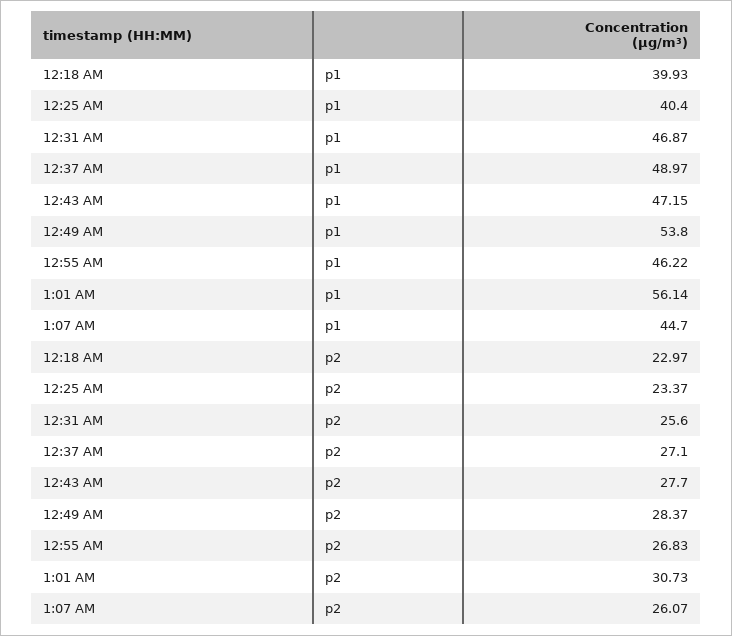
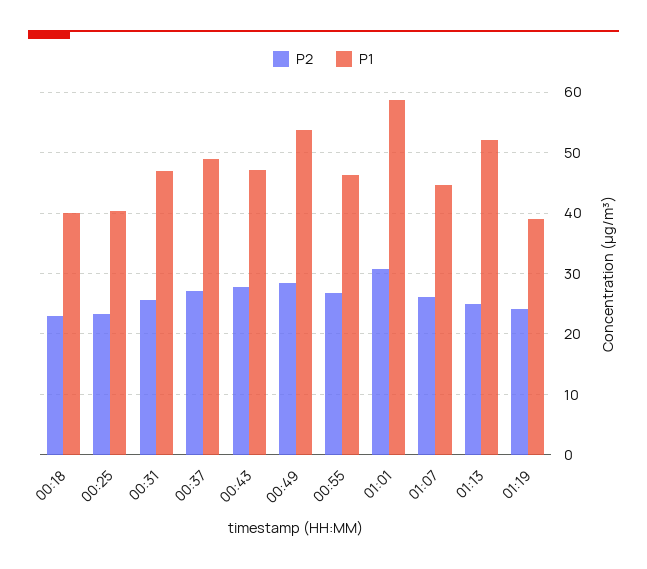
p1, 1:01 AM: 56.14 -> 59
p2, 01:13: none -> 25
p1, 01:13: none -> 52
p2, 01:19: none -> 24
p1, 01:19: none -> 39

